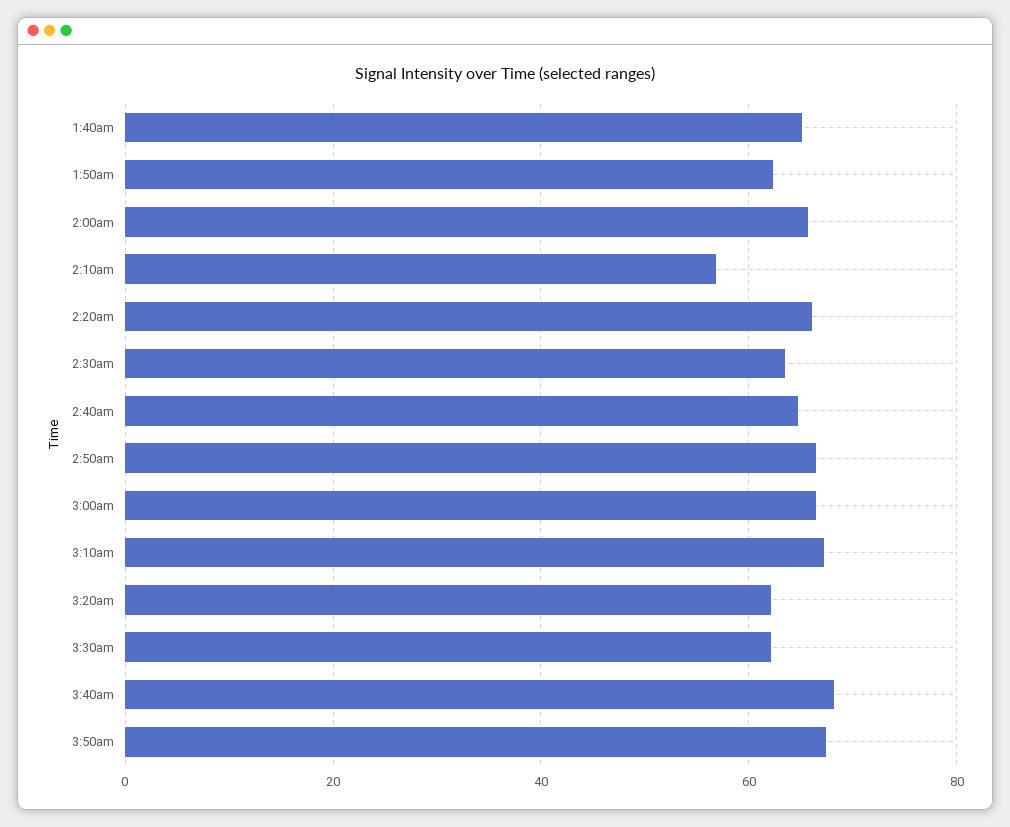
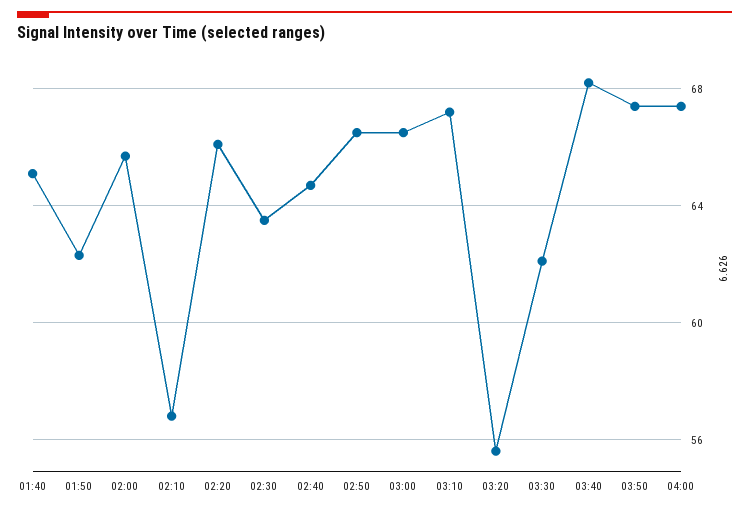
3:20am: 62 -> 55.5
04:00: none -> 67.5

